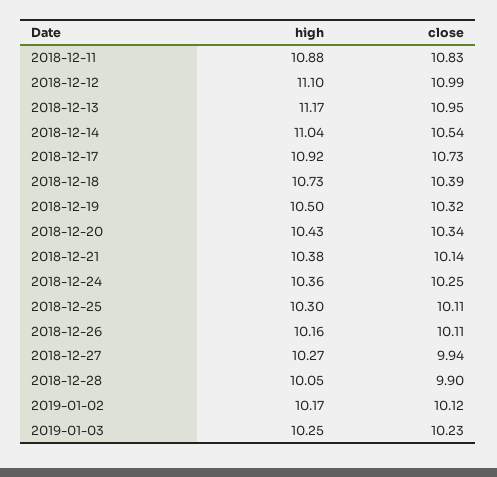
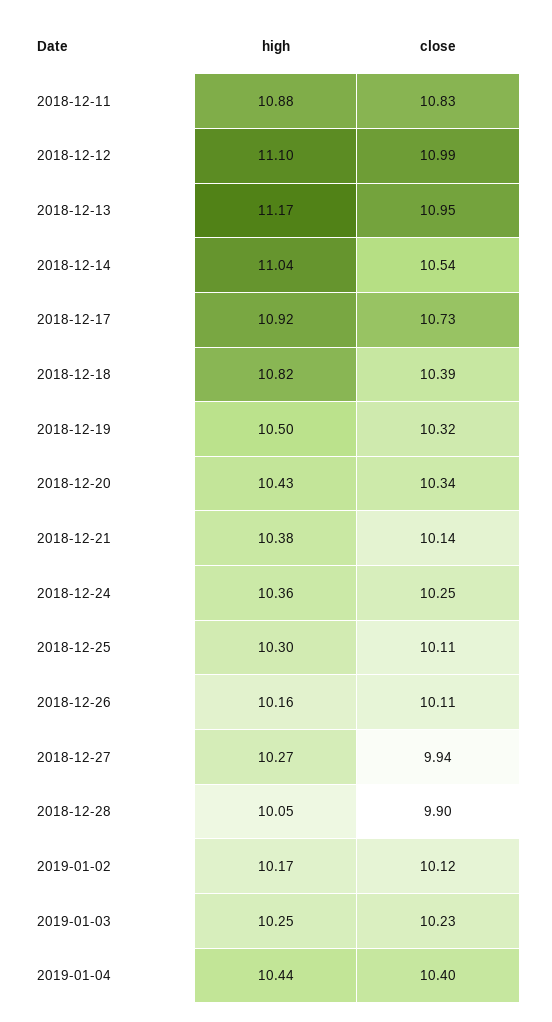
high, 2018-12-18: 10.73 -> 10.82
high, 2019-01-04: none -> 10.44
close, 2019-01-04: none -> 10.4

